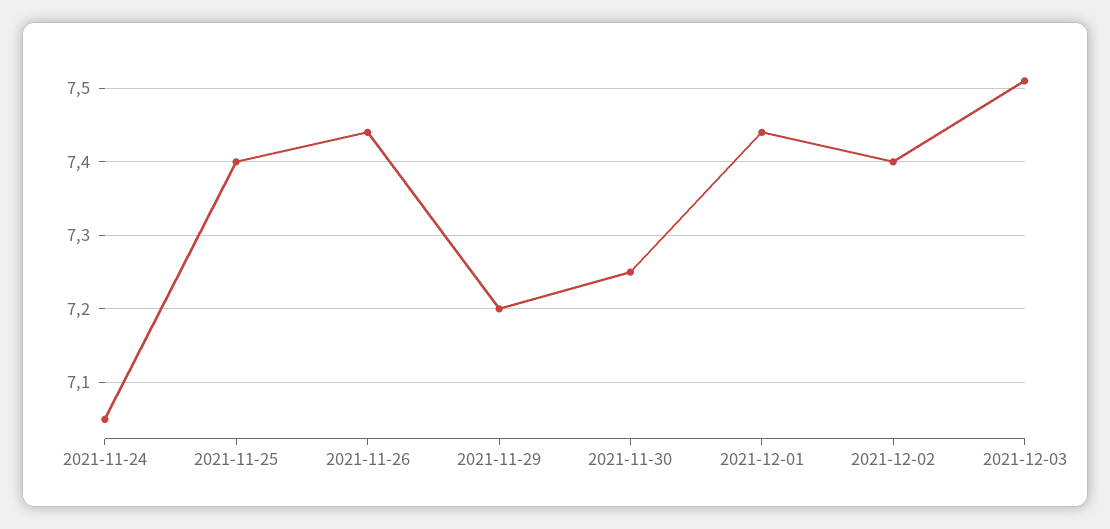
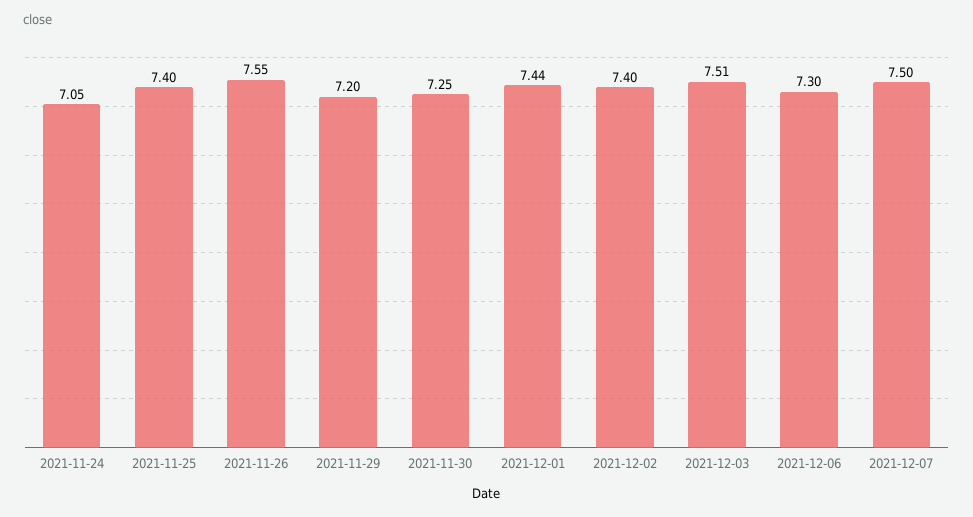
2021-11-26: 7.44 -> 7.55
2021-12-06: none -> 7.3
2021-12-07: none -> 7.5

